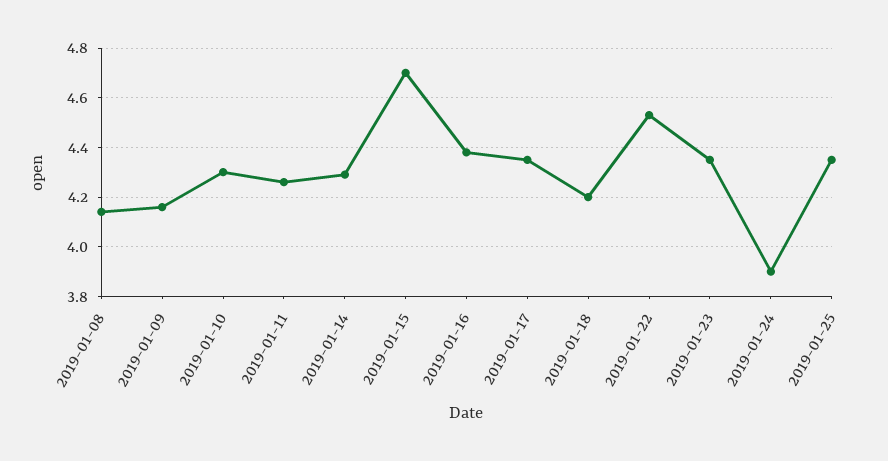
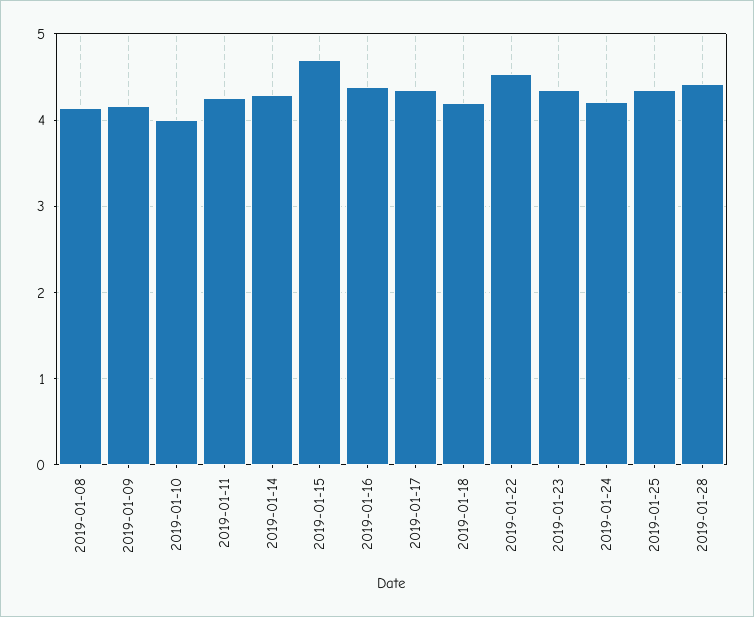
2019-01-10: 4.3 -> 4
2019-01-24: 3.9 -> 4.2
2019-01-28: none -> 4.4

